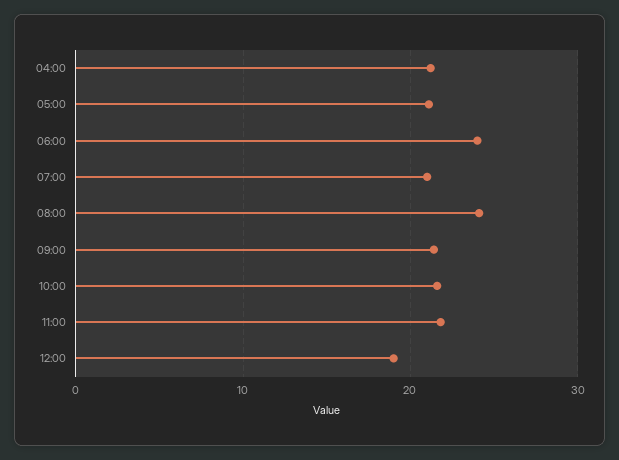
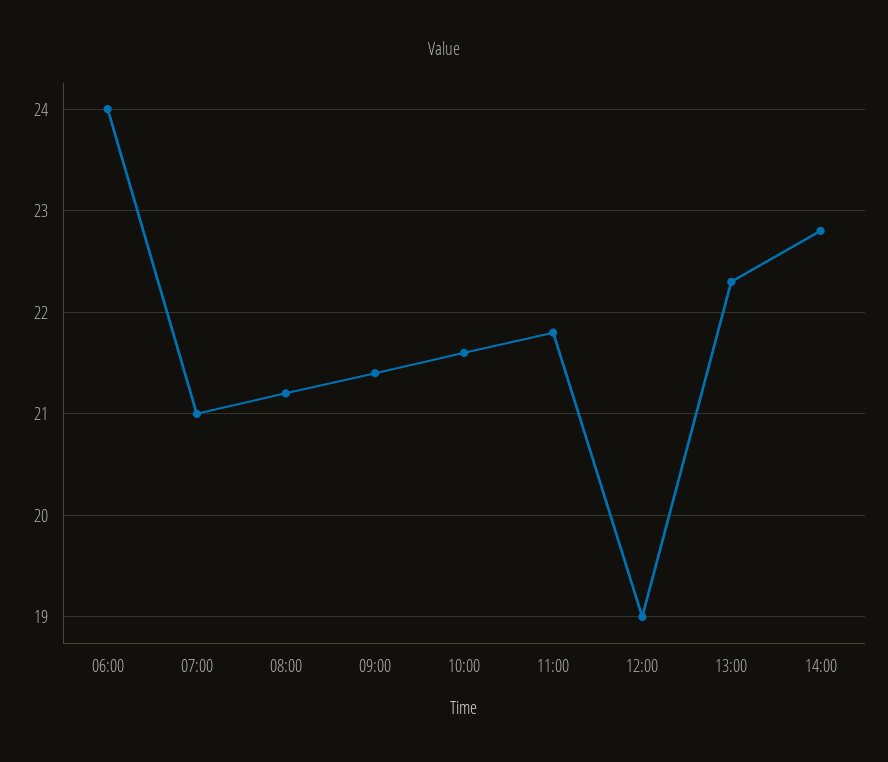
04:00: 21 -> none
05:00: 21 -> none
08:00: 24 -> 21.2
13:00: none -> 22.3
14:00: none -> 22.8

